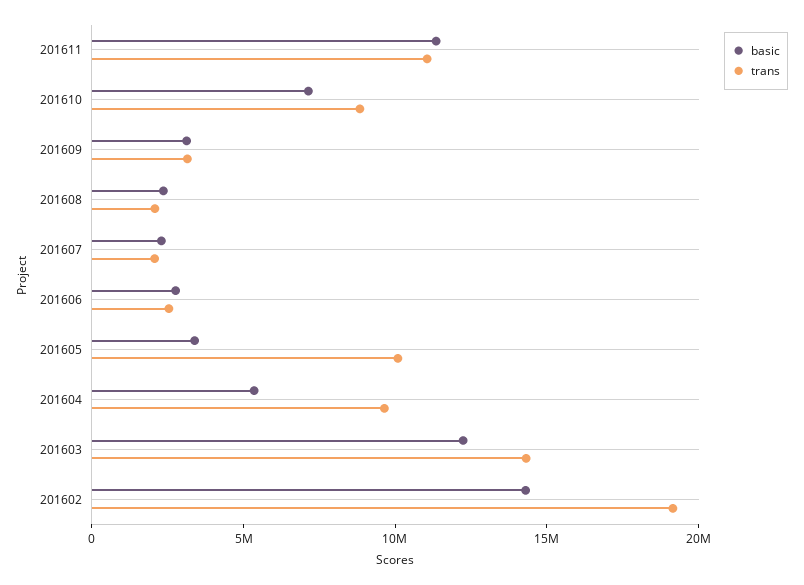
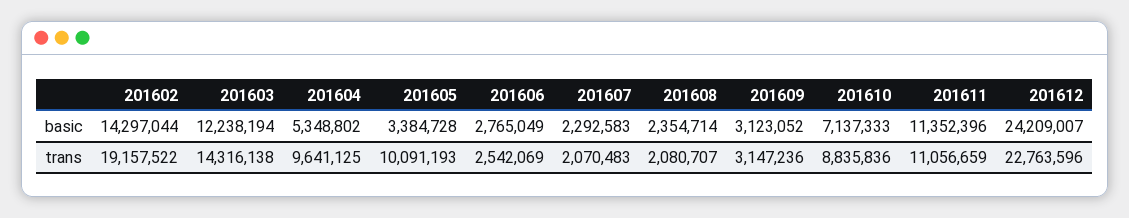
basic, 201612: none -> 24209007
trans, 201612: none -> 22763596

